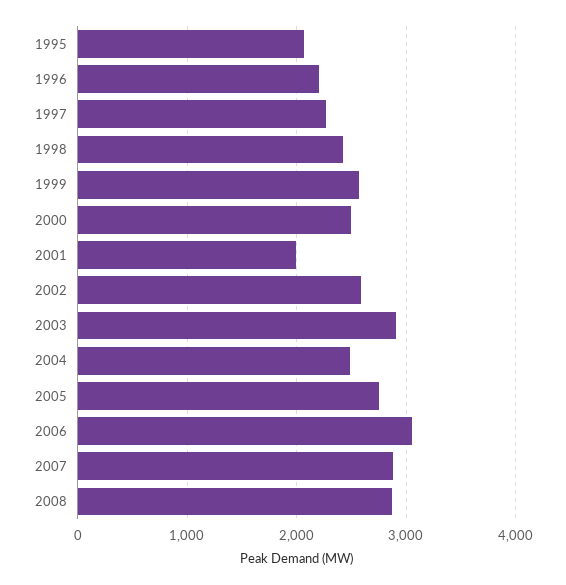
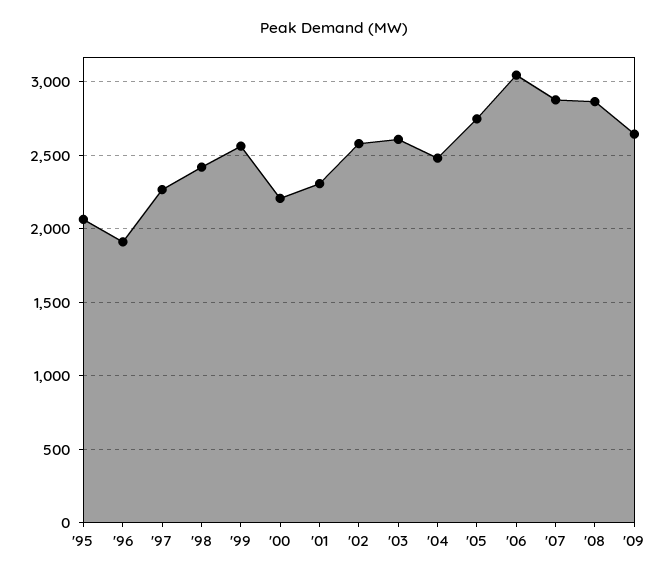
1996: 2200 -> 1900
2000: 2500 -> 2200
2001: 2000 -> 2300
2003: 2900 -> 2600
'09: none -> 2650

